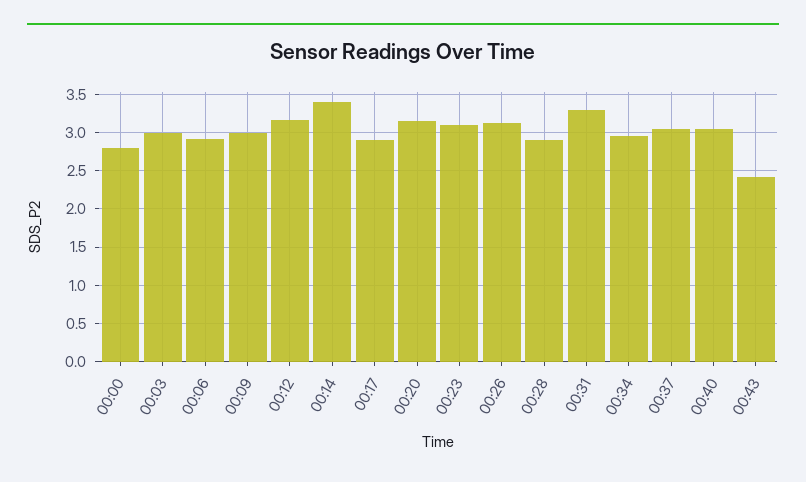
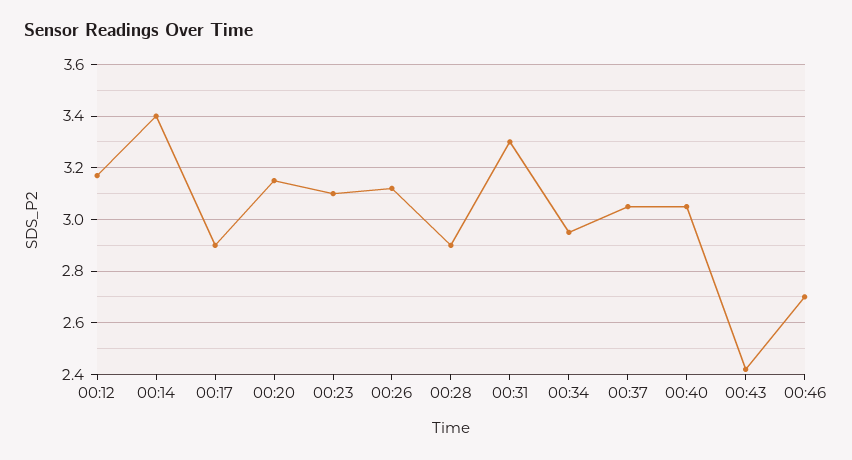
00:00: 2.8 -> none
00:03: 3 -> none
00:06: 2.9 -> none
00:09: 3 -> none
00:46: none -> 2.7

